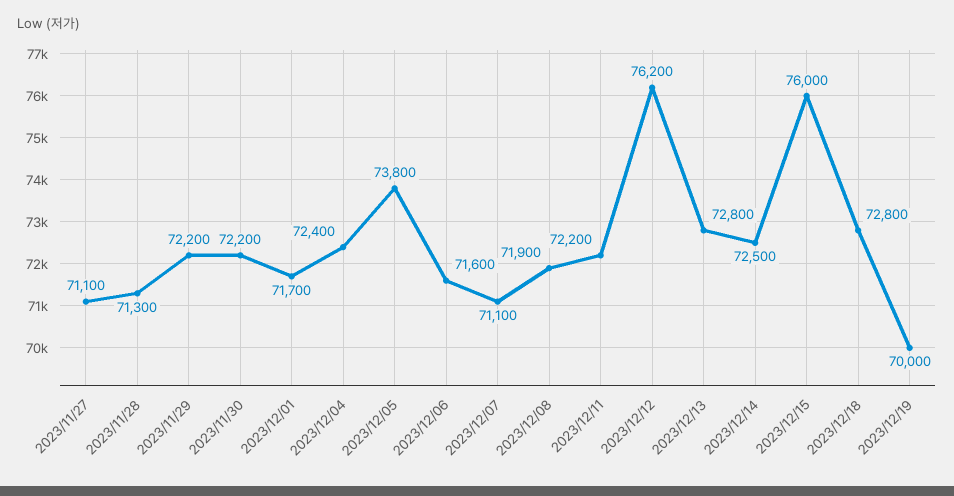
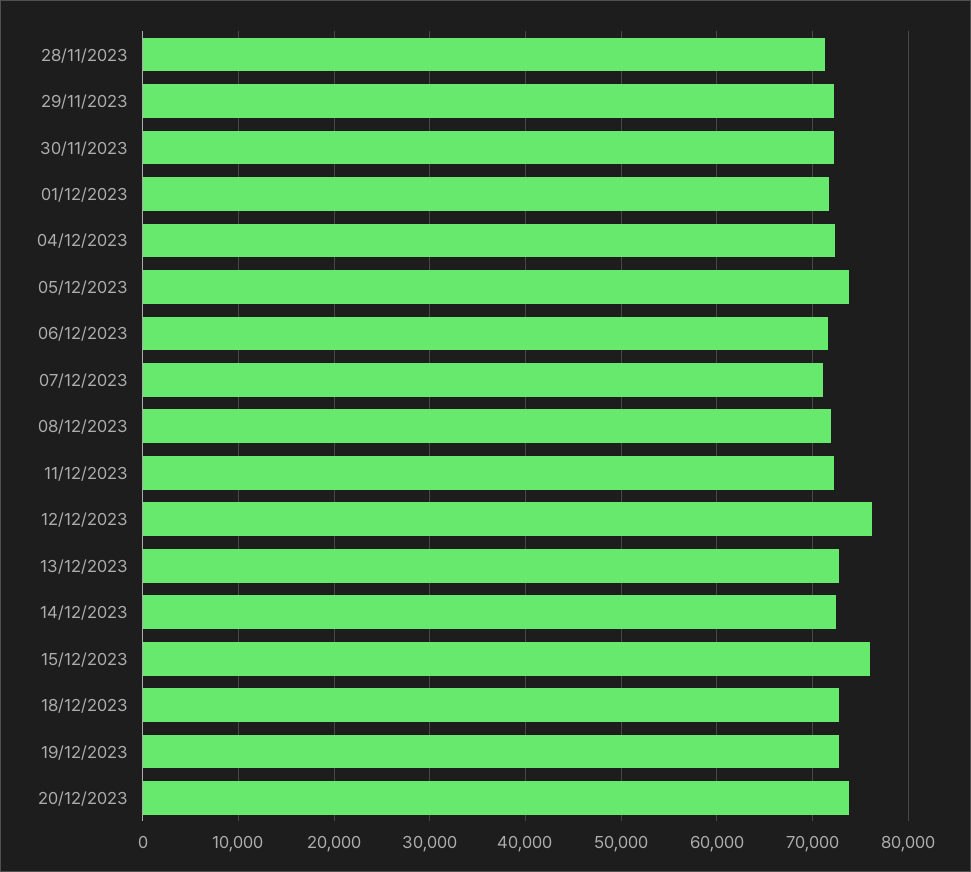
2023/11/27: 71100 -> none
2023/12/19: 70000 -> 73000
20/12/2023: none -> 74000

